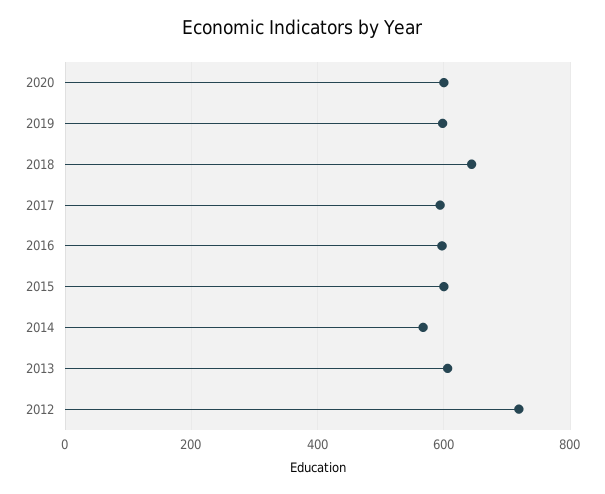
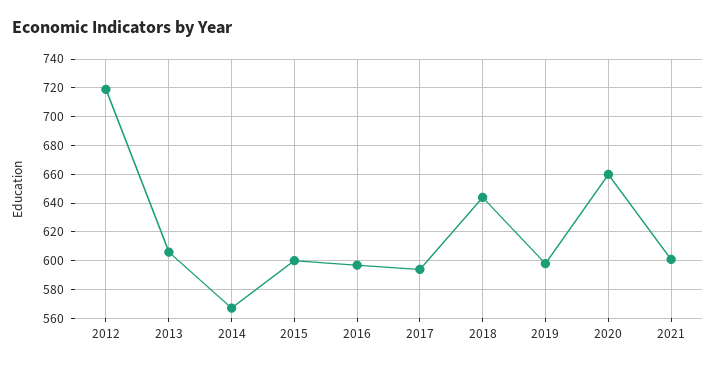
2020: 600 -> 660
2021: none -> 600

